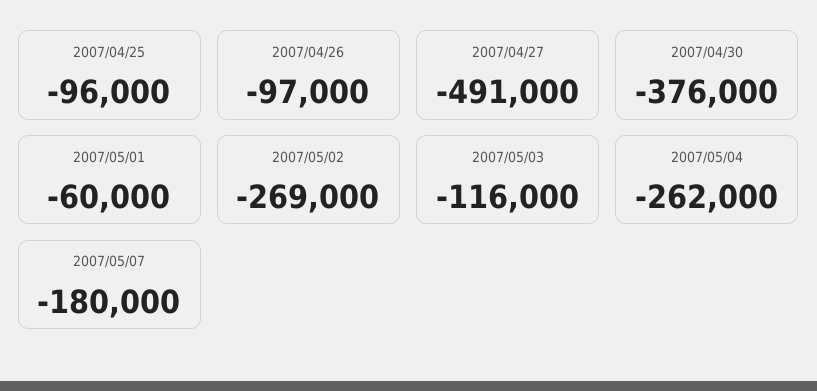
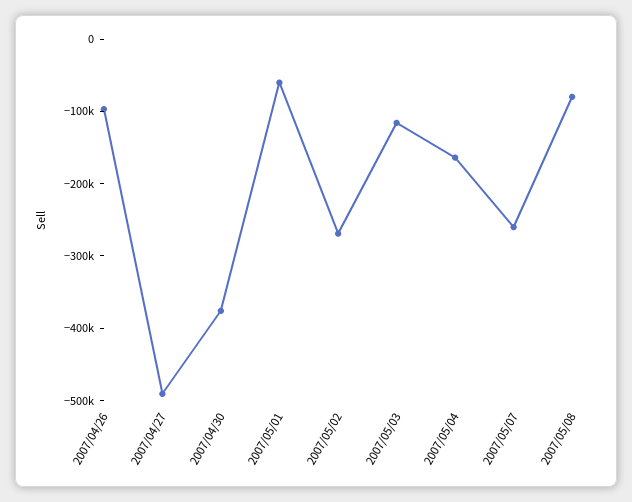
2007/04/25: -96000 -> none
2007/05/04: -262000 -> -160000
2007/05/07: -180000 -> -260000
2007/05/08: none -> -80000

